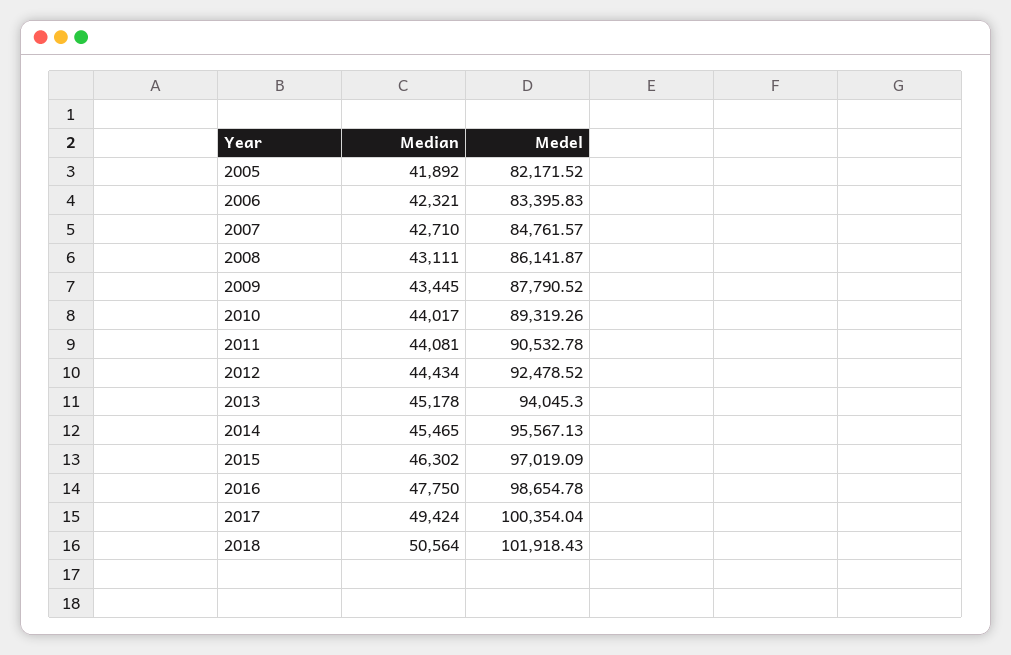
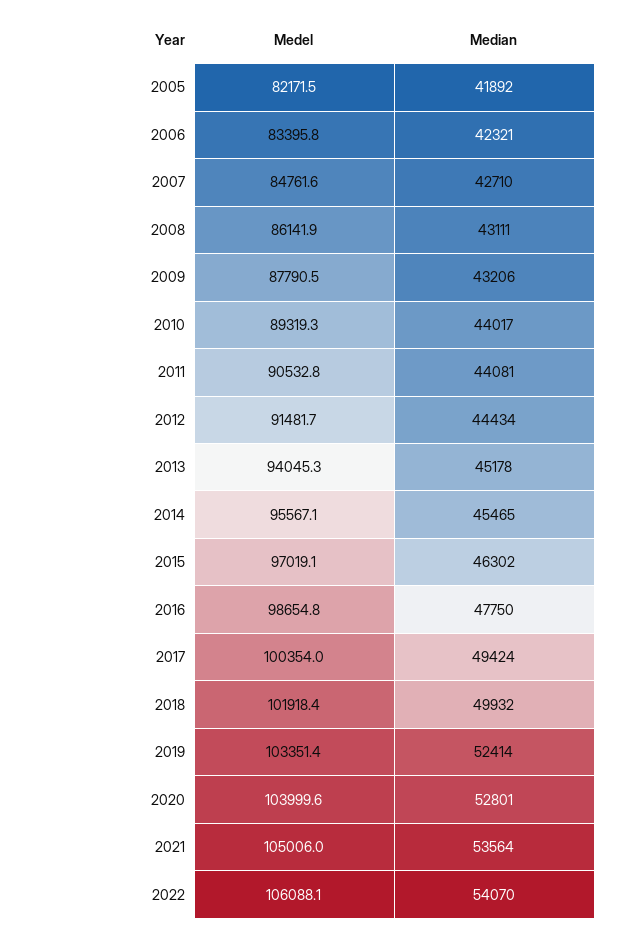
Median, 2009: 43445 -> 43206
Medel, 2012: 92478.52 -> 91481.7
Median, 2018: 50564 -> 49932
Medel, 2019: none -> 103351.4
Median, 2019: none -> 52414
Medel, 2020: none -> 103999.6
Median, 2020: none -> 52801
Medel, 2021: none -> 105006
Median, 2021: none -> 53564
Medel, 2022: none -> 106088.1
Median, 2022: none -> 54070

